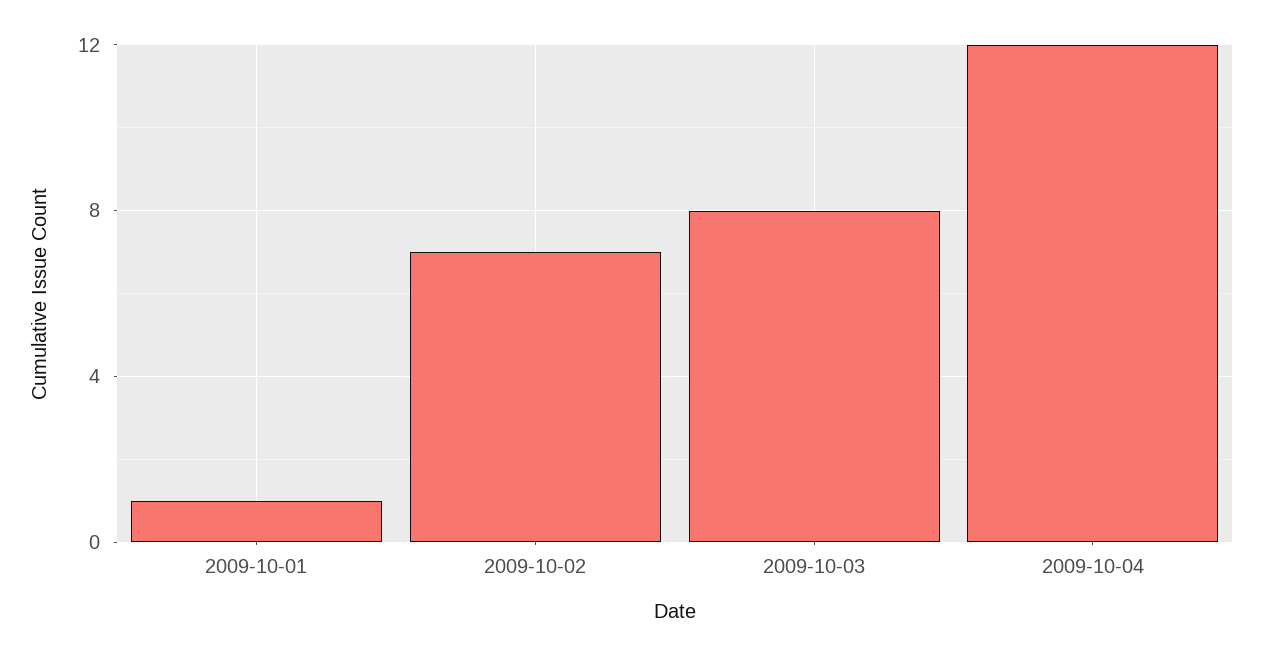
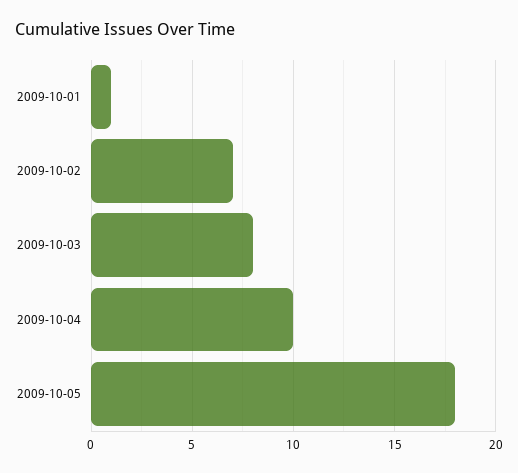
2009-10-04: 12 -> 10
2009-10-05: none -> 18

